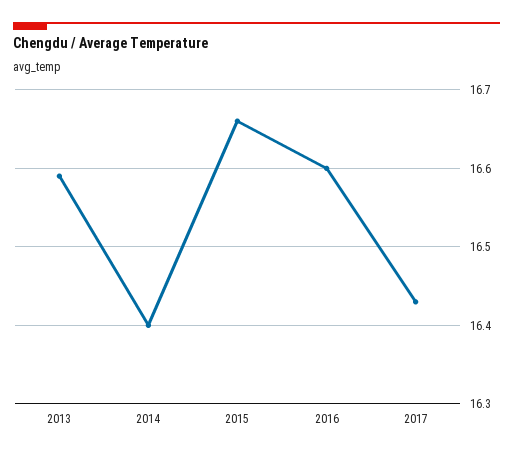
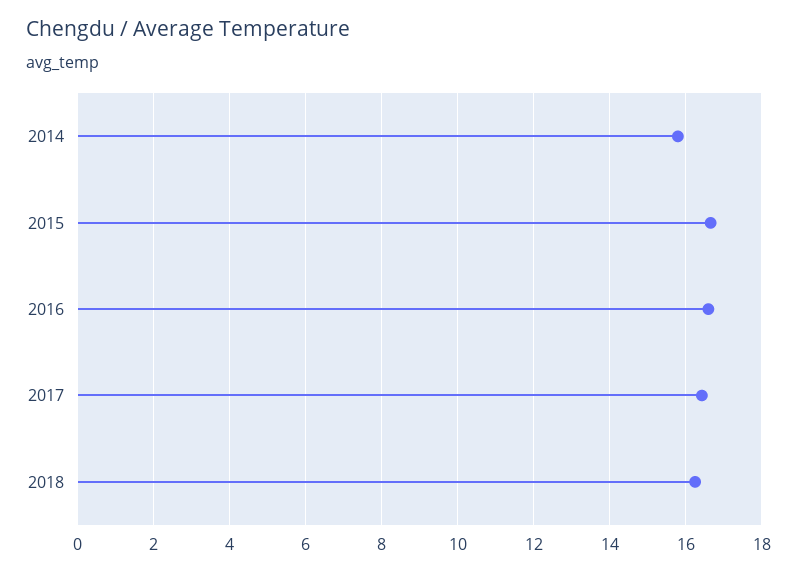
2013: 16.59 -> none
2014: 16.4 -> 15.8
2018: none -> 16.2

